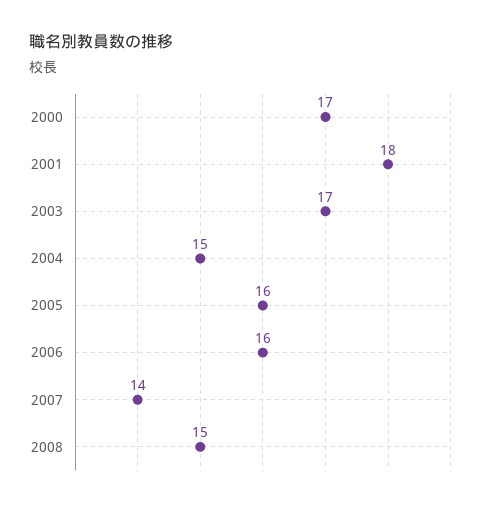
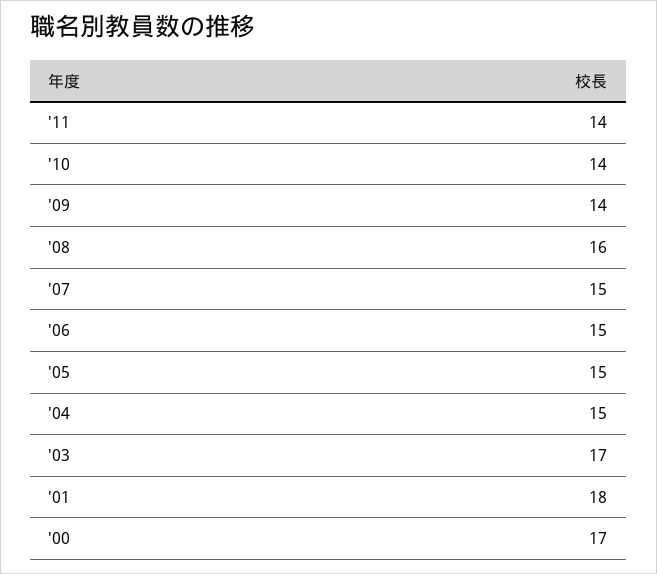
2005: 16 -> 15
2006: 16 -> 15
2007: 14 -> 15
2008: 15 -> 16
'11: none -> 14
'10: none -> 14
'09: none -> 14

